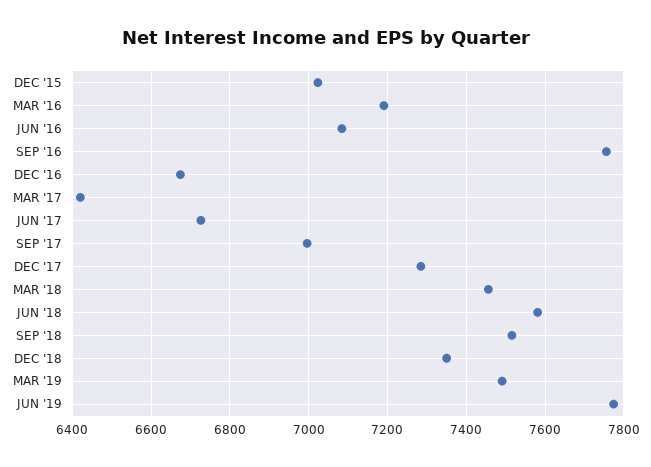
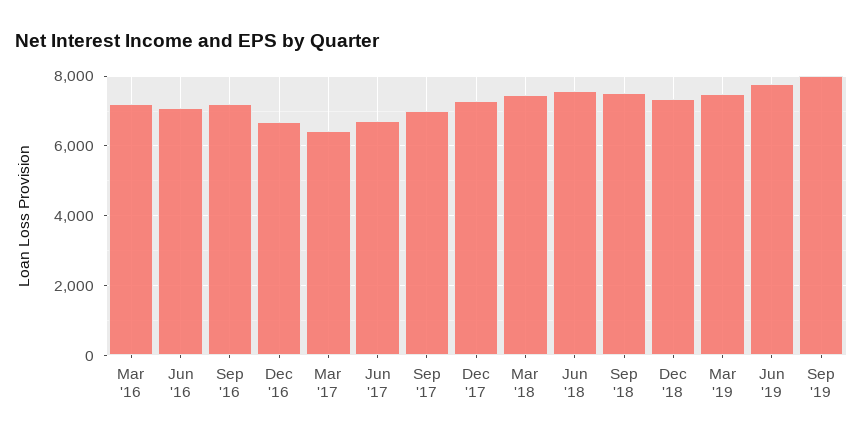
DEC '15: 7020 -> none
SEP '16: 7760 -> 7200
Sep '19: none -> 8000

